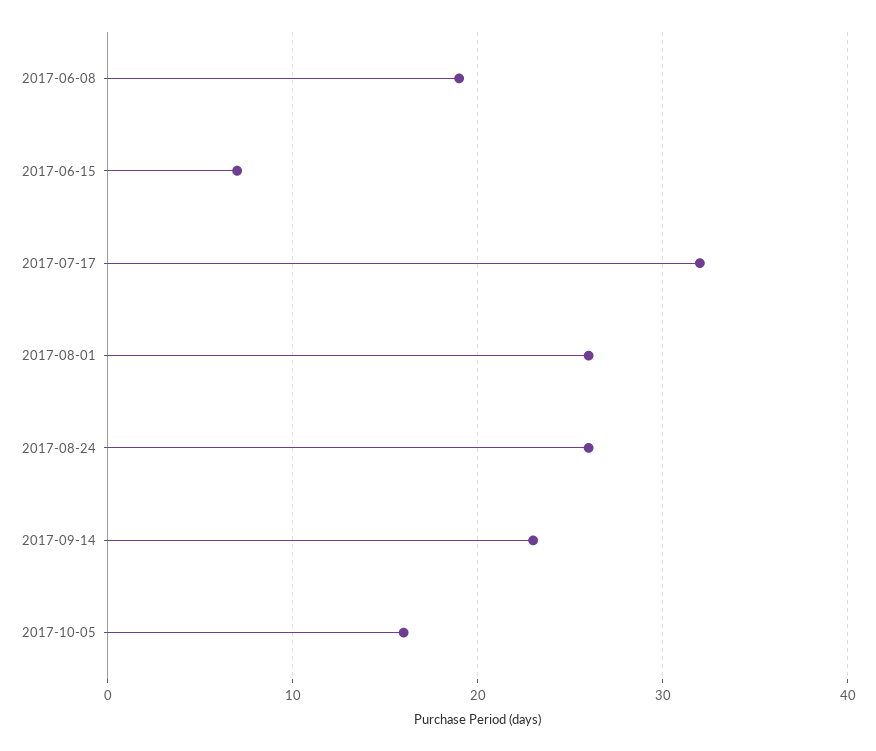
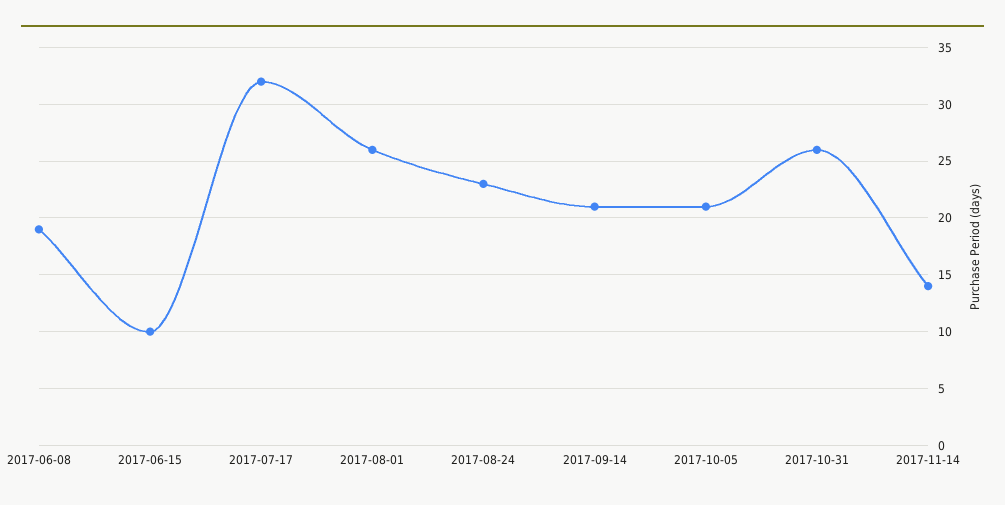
2017-06-15: 7 -> 10
2017-08-24: 26 -> 23
2017-09-14: 23 -> 21
2017-10-05: 16 -> 21
2017-10-31: none -> 26
2017-11-14: none -> 14

